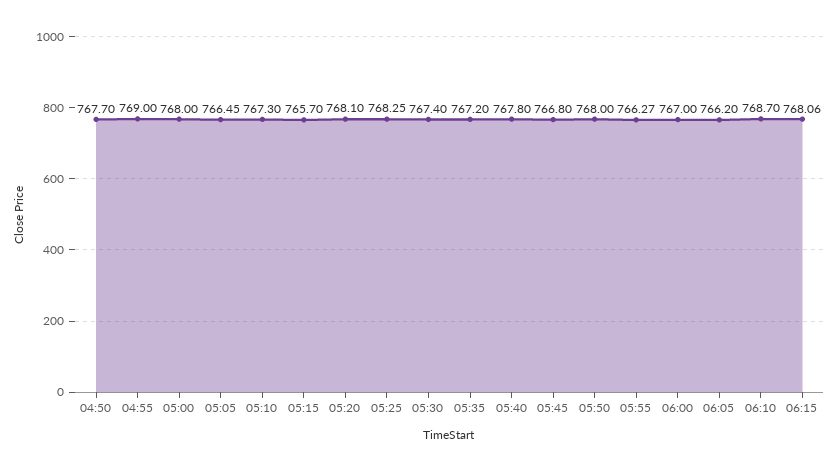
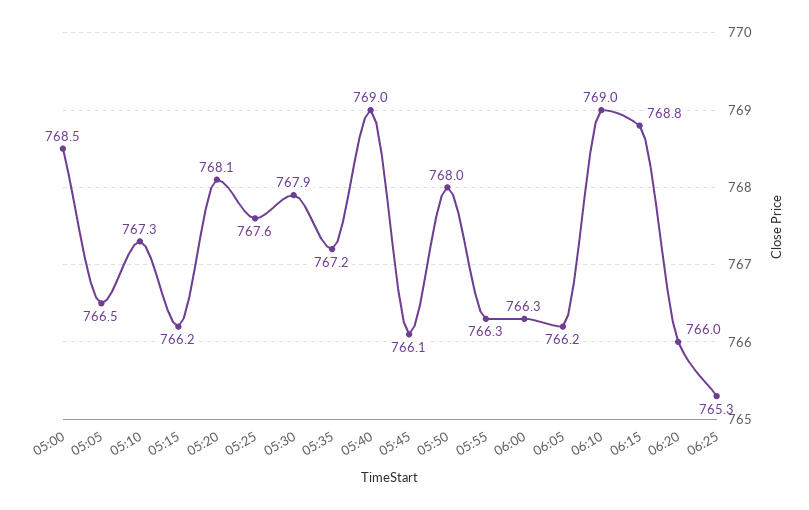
04:50: 767.7 -> none
04:55: 769 -> none
05:00: 768 -> 768.5
05:15: 765.7 -> 766.2
05:25: 768.25 -> 767.6
05:30: 767.4 -> 767.9
05:40: 767.8 -> 769
05:45: 766.8 -> 766.1
06:00: 767 -> 766.3
06:10: 768.7 -> 769
06:15: 768.06 -> 768.8
06:20: none -> 766
06:25: none -> 765.3

